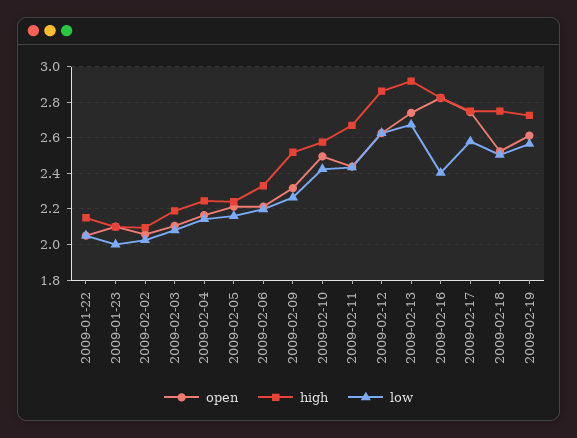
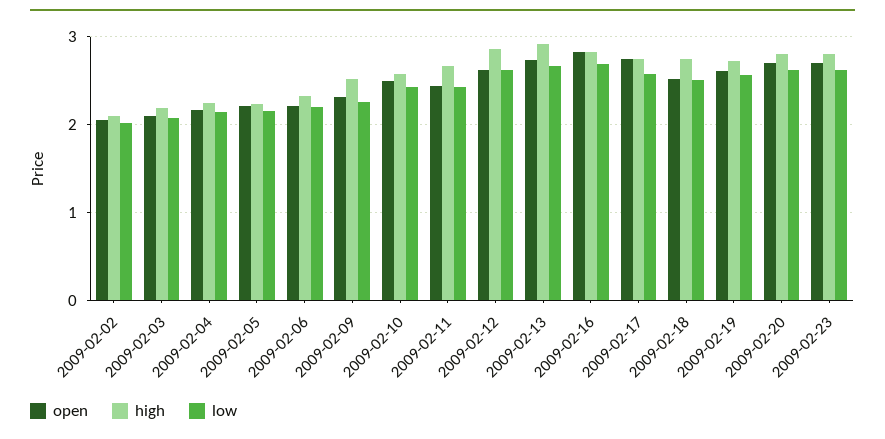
open, 2009-01-22: 2.05 -> none
high, 2009-01-22: 2.15 -> none
low, 2009-01-22: 2.05 -> none
open, 2009-01-23: 2.1 -> none
high, 2009-01-23: 2.1 -> none
low, 2009-01-23: 2 -> none
low, 2009-02-16: 2.4 -> 2.7
open, 2009-02-20: none -> 2.7
high, 2009-02-20: none -> 2.8
low, 2009-02-20: none -> 2.6
open, 2009-02-23: none -> 2.7
high, 2009-02-23: none -> 2.8
low, 2009-02-23: none -> 2.6

